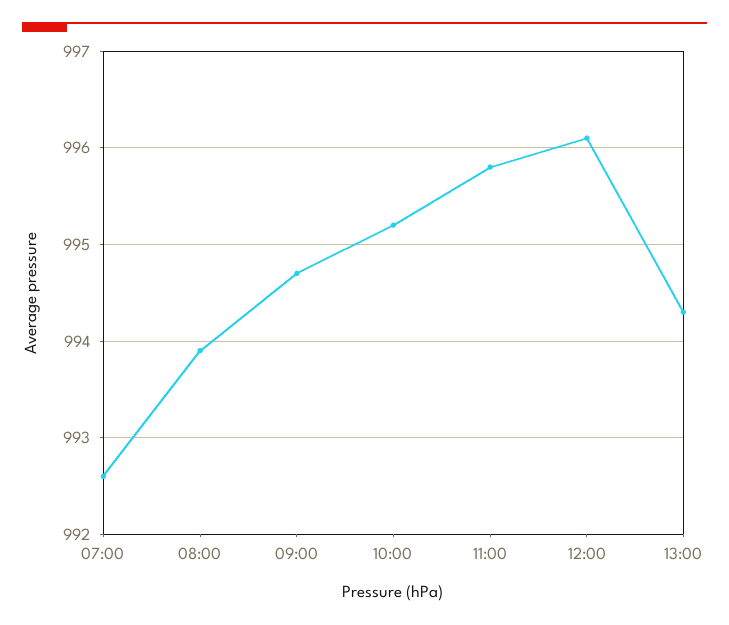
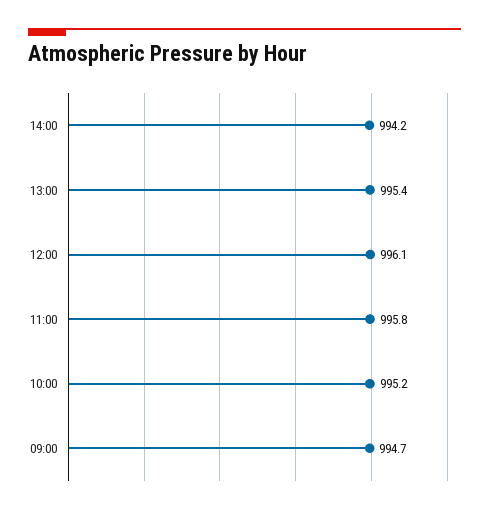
07:00: 992.6 -> none
08:00: 993.9 -> none
13:00: 994.3 -> 995.4
14:00: none -> 994.2

